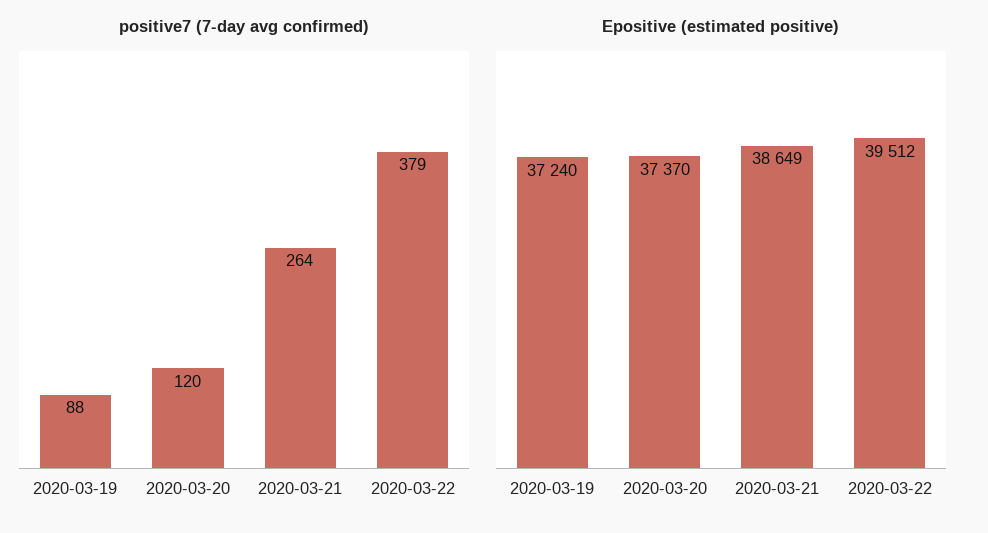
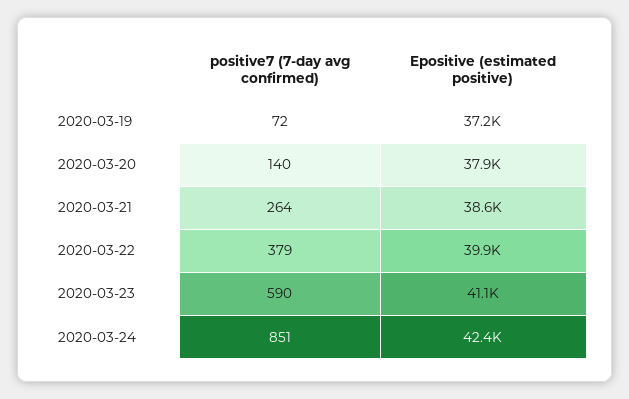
positive7 (7-day avg confirmed), 2020-03-19: 88 -> 72
positive7 (7-day avg confirmed), 2020-03-20: 120 -> 140
Epositive (estimated positive), 2020-03-20: 37370 -> 37900
Epositive (estimated positive), 2020-03-22: 39512 -> 39900
positive7 (7-day avg confirmed), 2020-03-23: none -> 590
Epositive (estimated positive), 2020-03-23: none -> 41100
positive7 (7-day avg confirmed), 2020-03-24: none -> 851
Epositive (estimated positive), 2020-03-24: none -> 42400

